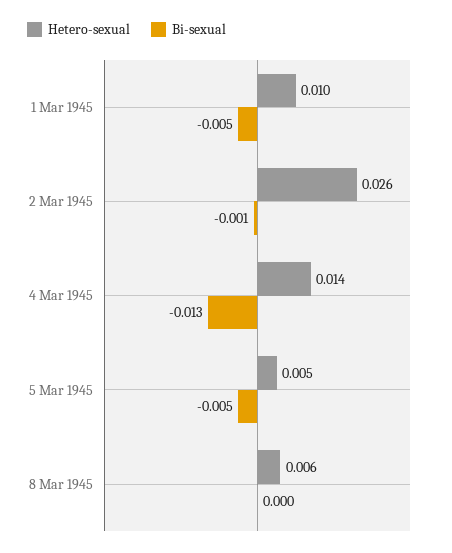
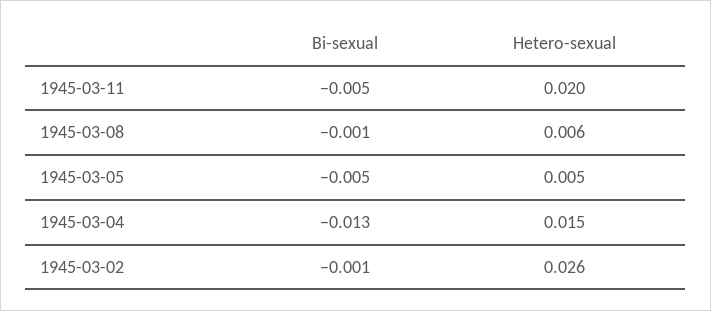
Hetero-sexual, 1 Mar 1945: 0.01 -> none
Bi-sexual, 1 Mar 1945: -0.005 -> none
Hetero-sexual, 4 Mar 1945: 0.014 -> 0.015
Bi-sexual, 8 Mar 1945: 0 -> -0.001
Bi-sexual, 1945-03-11: none -> -0.005
Hetero-sexual, 1945-03-11: none -> 0.02

